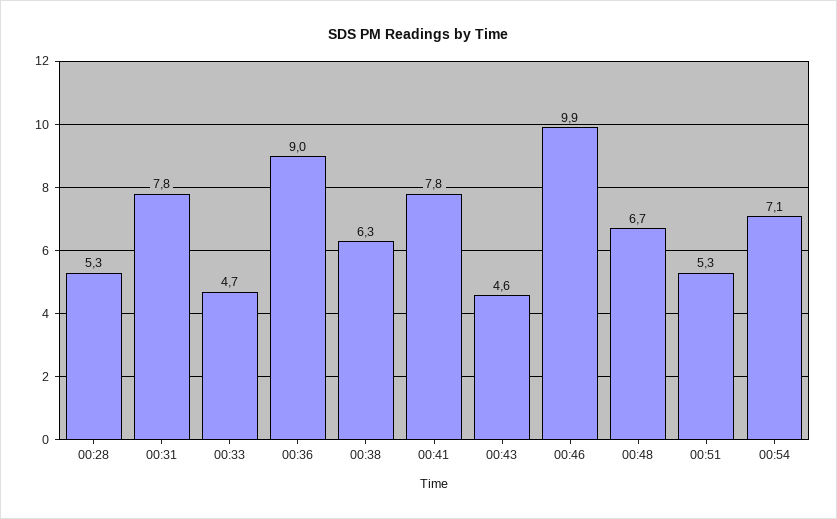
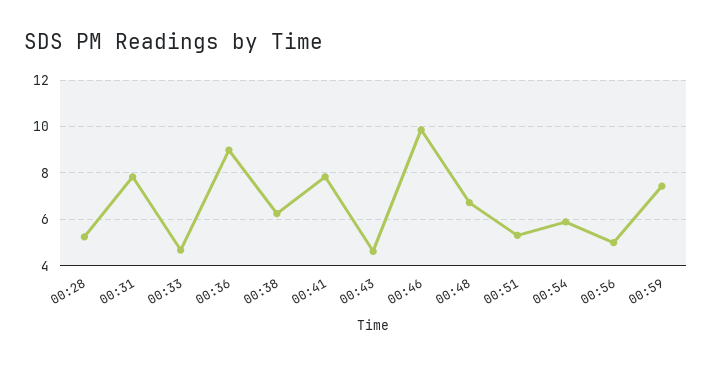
00:54: 7.1 -> 6
00:56: none -> 5
00:59: none -> 7.5

